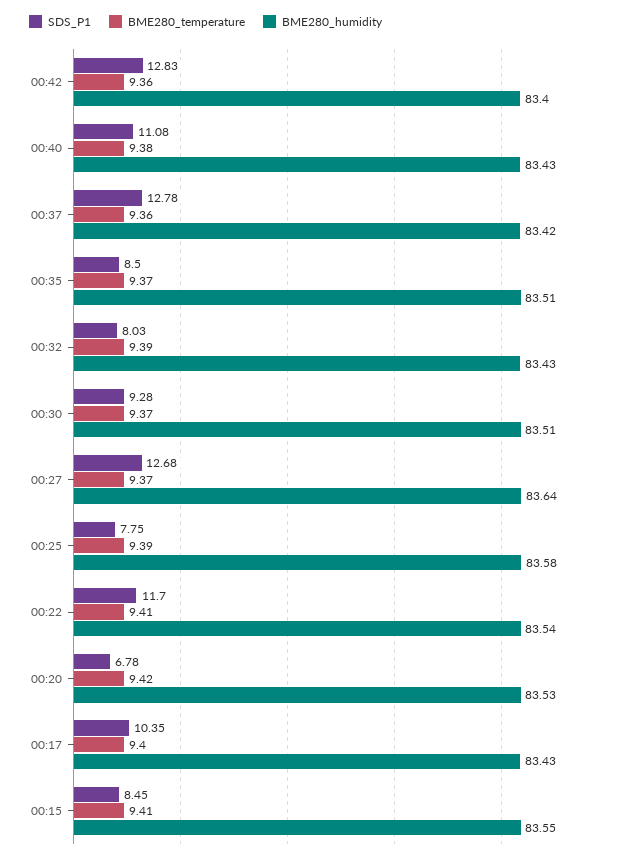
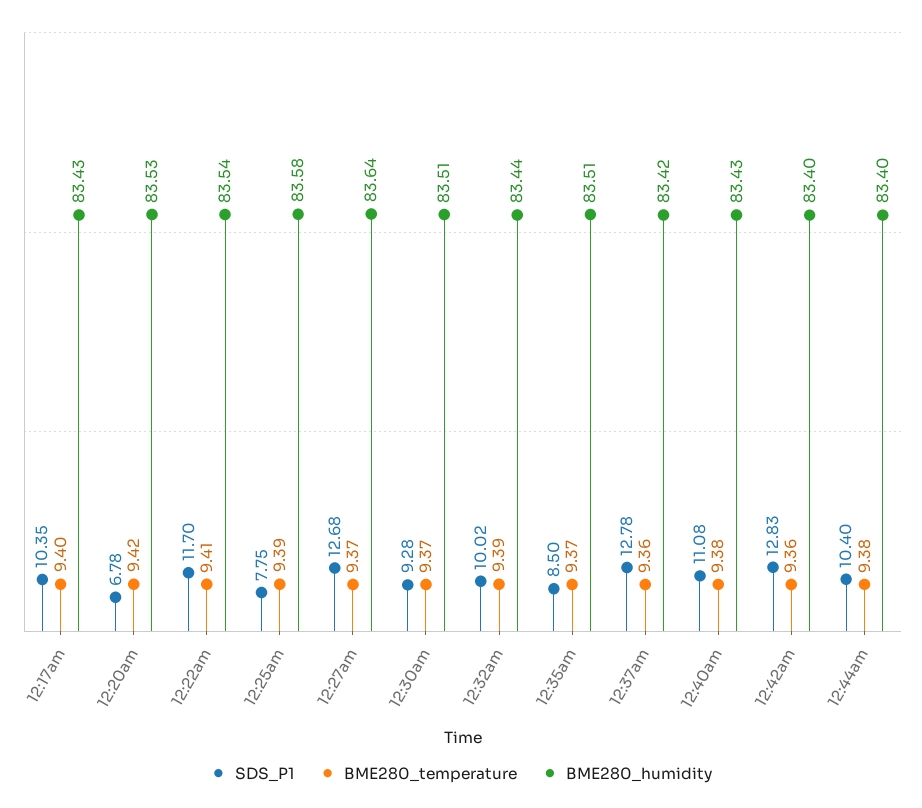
SDS_P1, 00:32: 8.03 -> 10.02
BME280_humidity, 00:32: 83.43 -> 83.44
SDS_P1, 00:15: 8.45 -> none
BME280_temperature, 00:15: 9.41 -> none
BME280_humidity, 00:15: 83.55 -> none
SDS_P1, 12:44am: none -> 10.4
BME280_temperature, 12:44am: none -> 9.38
BME280_humidity, 12:44am: none -> 83.4

